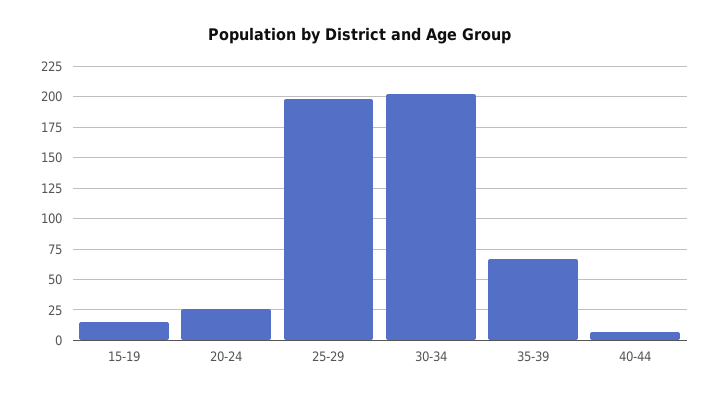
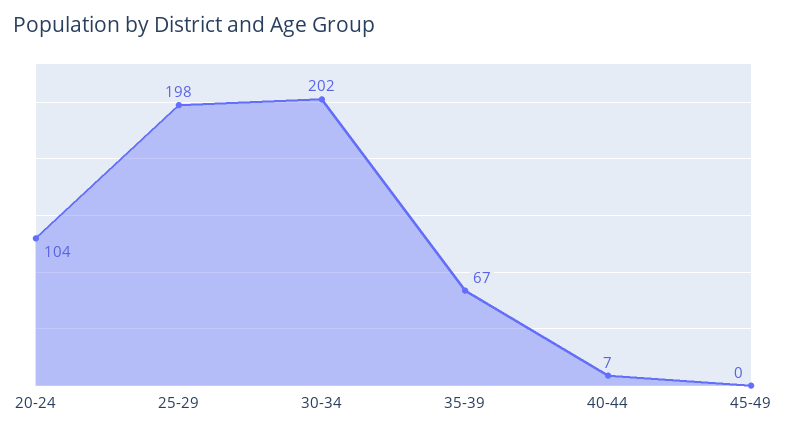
15-19: 15 -> none
20-24: 25 -> 104
45-49: none -> 0

